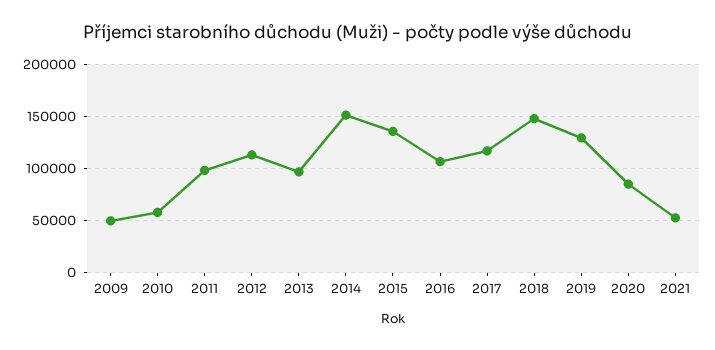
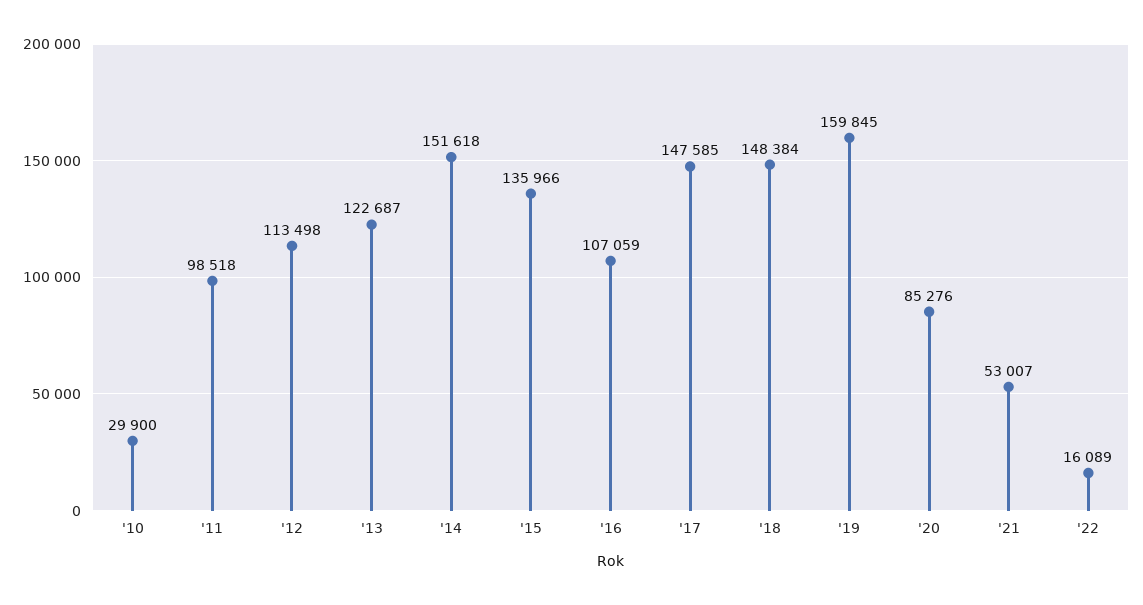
2009: 50000 -> none
2010: 60000 -> 29900
2013: 100000 -> 122687
2017: 120000 -> 147585
2019: 130000 -> 159845
'22: none -> 16089

